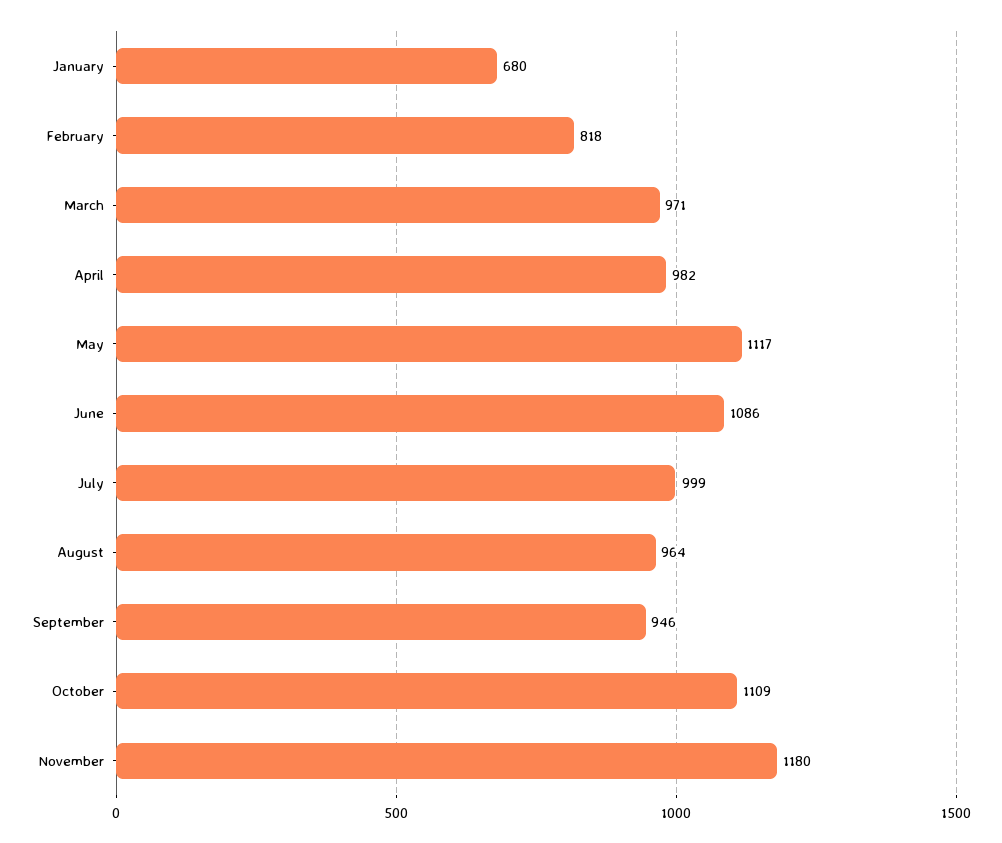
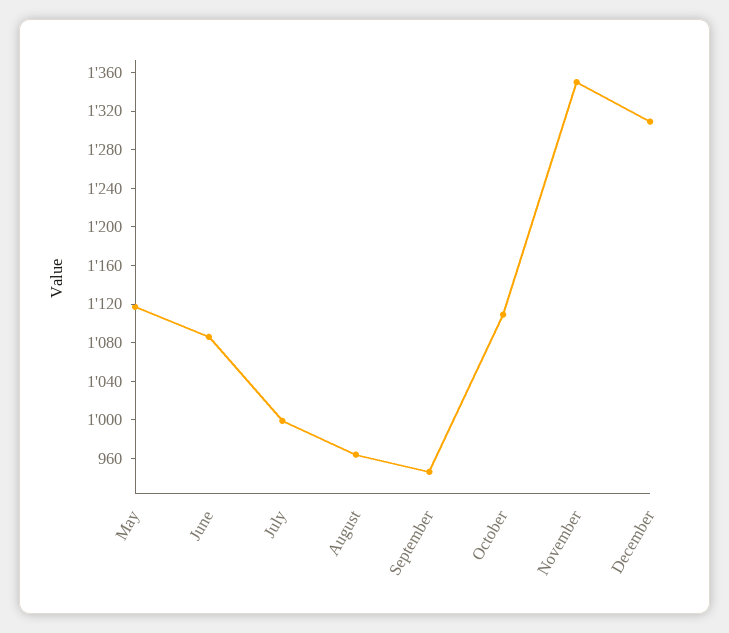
January: 680 -> none
February: 818 -> none
March: 971 -> none
April: 982 -> none
November: 1180 -> 1350
December: none -> 1310

